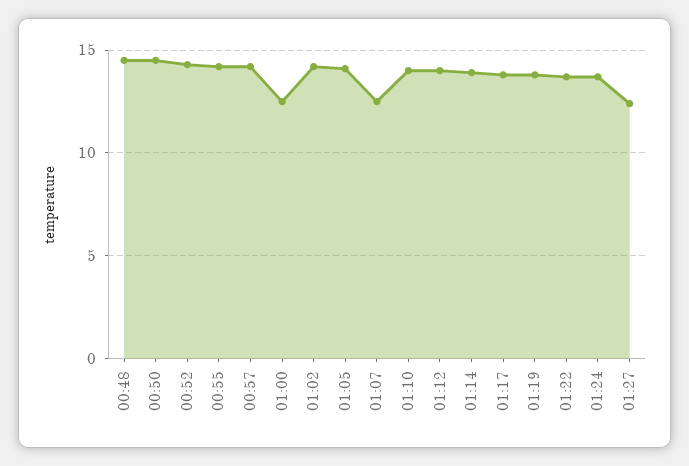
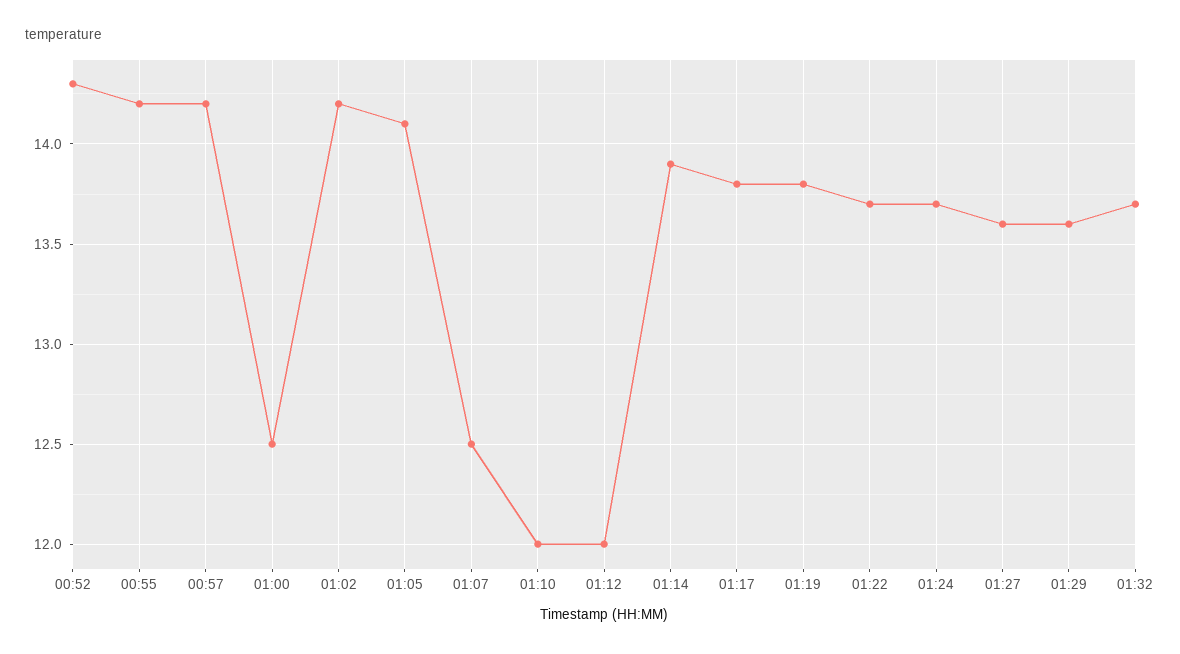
00:48: 14.5 -> none
00:50: 14.5 -> none
01:10: 14 -> 12
01:12: 14 -> 12
01:27: 12.5 -> 13.6
01:29: none -> 13.6
01:32: none -> 13.7

